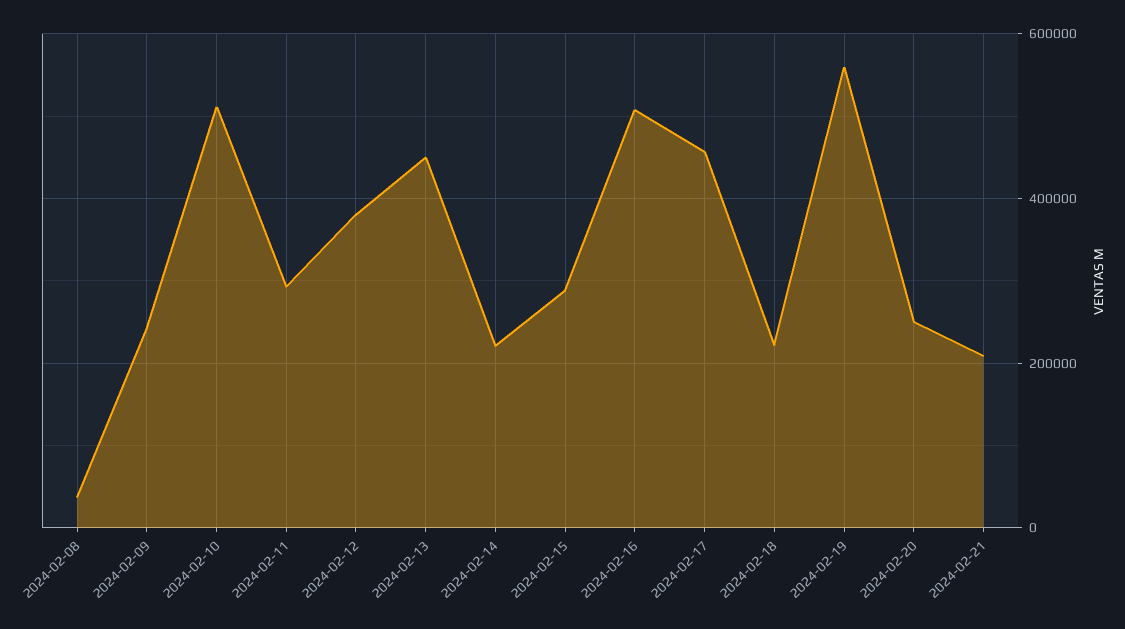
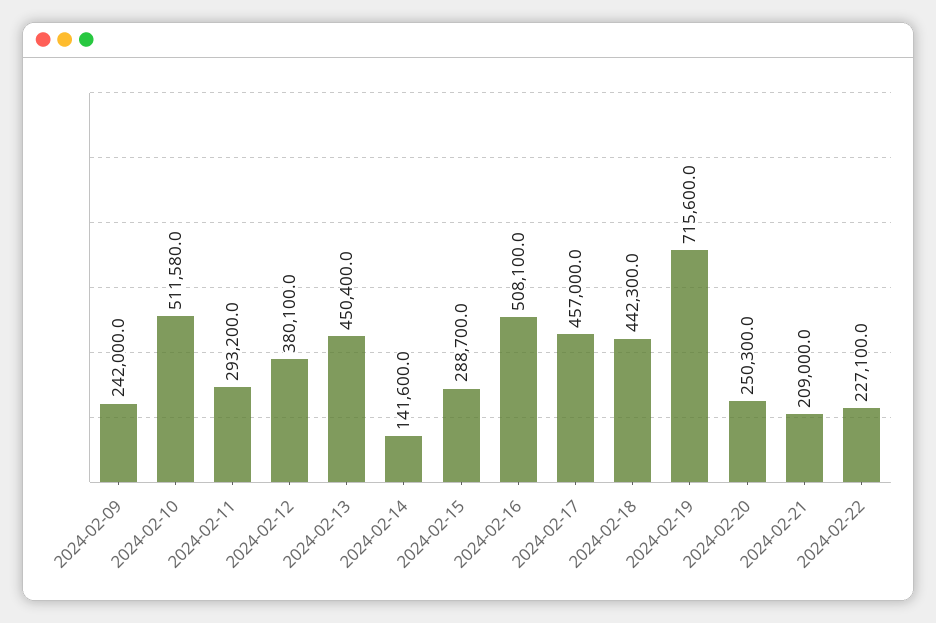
2024-02-08: 40000 -> none
2024-02-14: 220000 -> 141600
2024-02-18: 220000 -> 442300
2024-02-19: 560000 -> 715600
2024-02-22: none -> 227100

